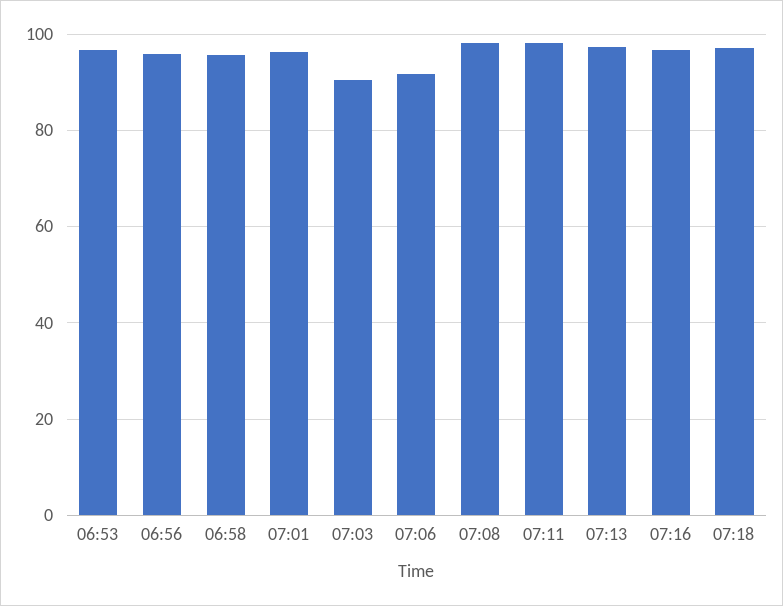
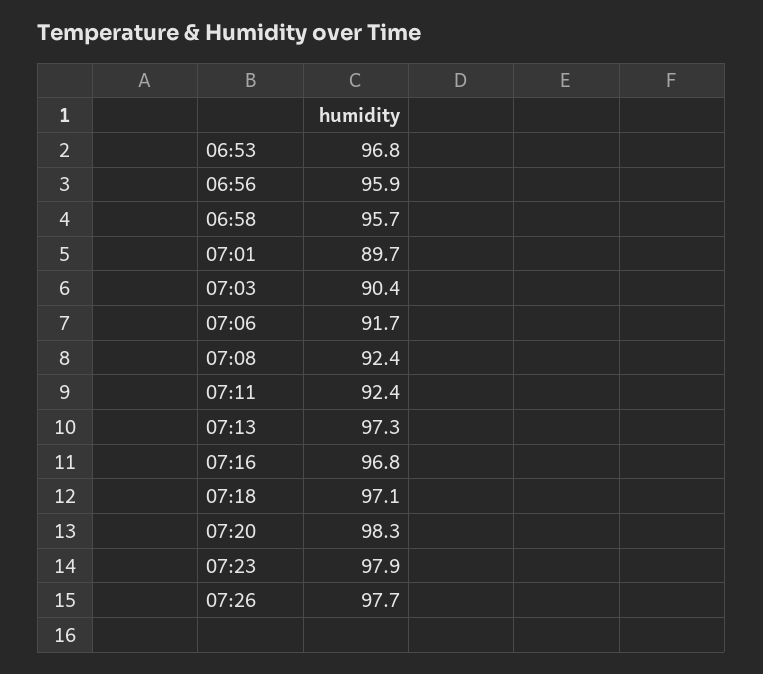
07:01: 96 -> 89.7
07:08: 98 -> 92.4
07:11: 98 -> 92.4
07:20: none -> 98.3
07:23: none -> 97.9
07:26: none -> 97.7

